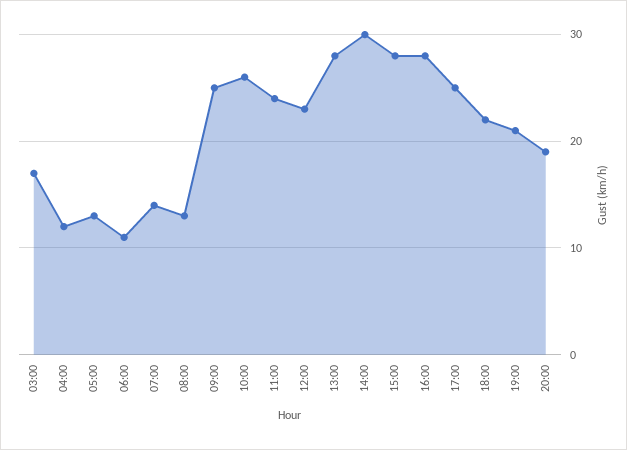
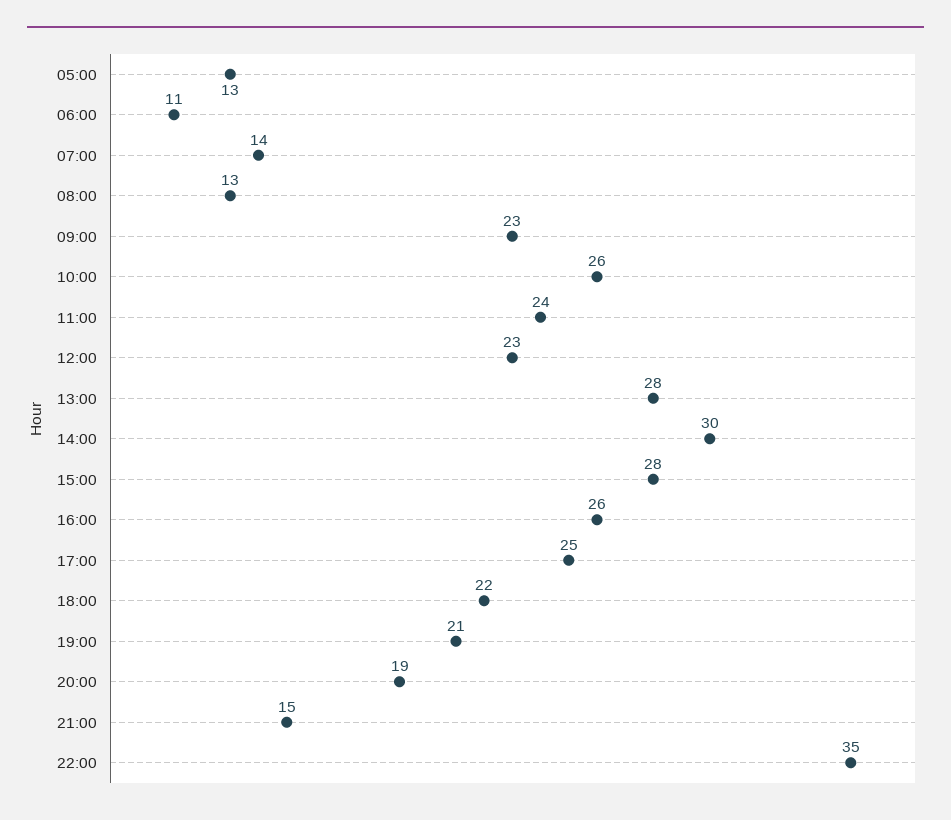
03:00: 17 -> none
04:00: 12 -> none
09:00: 25 -> 23
16:00: 28 -> 26
21:00: none -> 15
22:00: none -> 35

